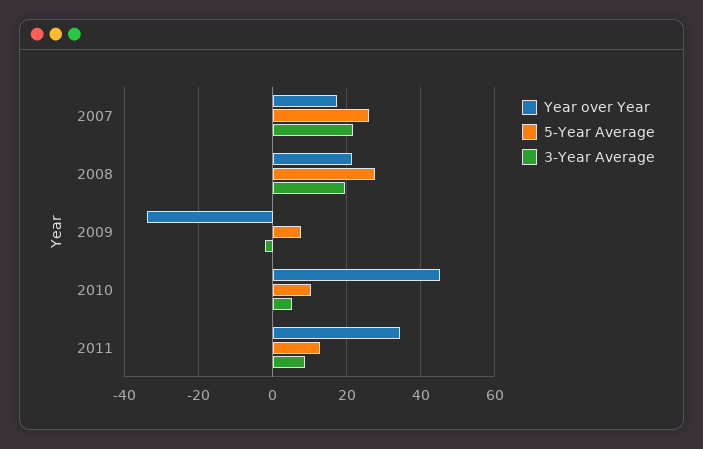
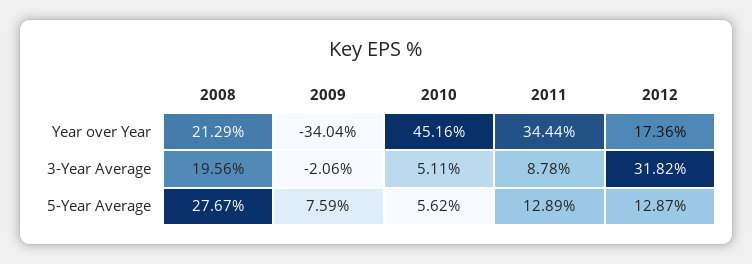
Year over Year, 2007: 18 -> none
5-Year Average, 2007: 26 -> none
3-Year Average, 2007: 22 -> none
5-Year Average, 2010: 10 -> 5.62
Year over Year, 2012: none -> 17.36
3-Year Average, 2012: none -> 31.82
5-Year Average, 2012: none -> 12.87

